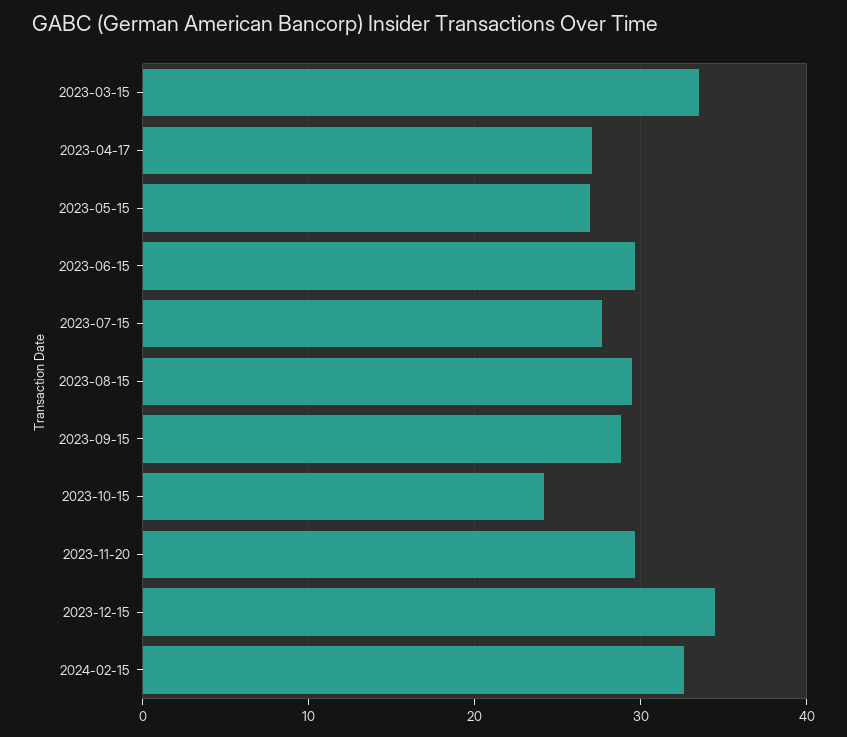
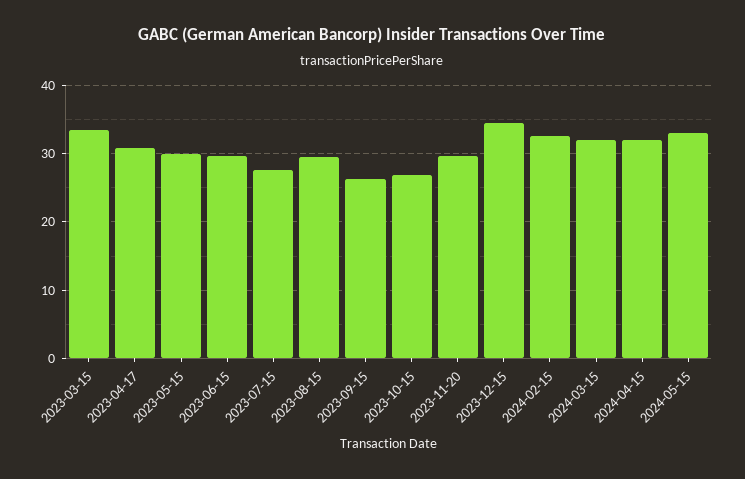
2023-04-17: 27 -> 31
2023-05-15: 27 -> 30
2023-09-15: 29 -> 26
2023-10-15: 24 -> 27
2024-03-15: none -> 32
2024-04-15: none -> 32
2024-05-15: none -> 33

